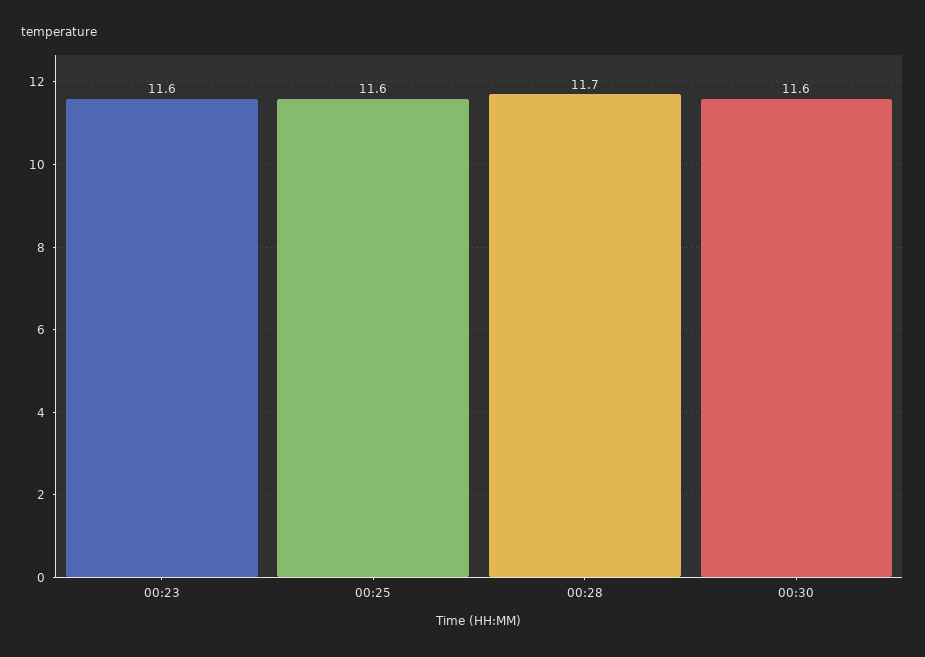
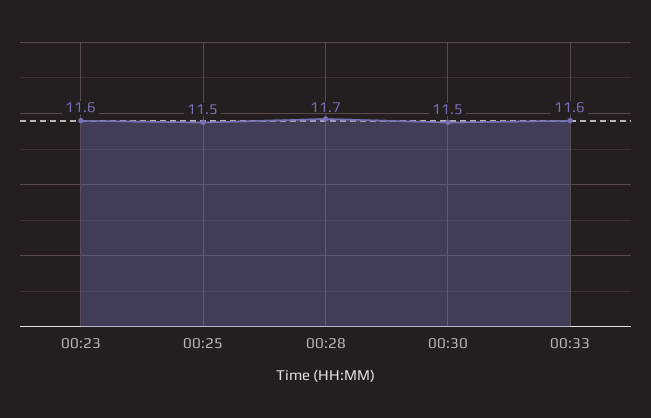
00:25: 11.6 -> 11.5
00:30: 11.6 -> 11.5
00:33: none -> 11.6

